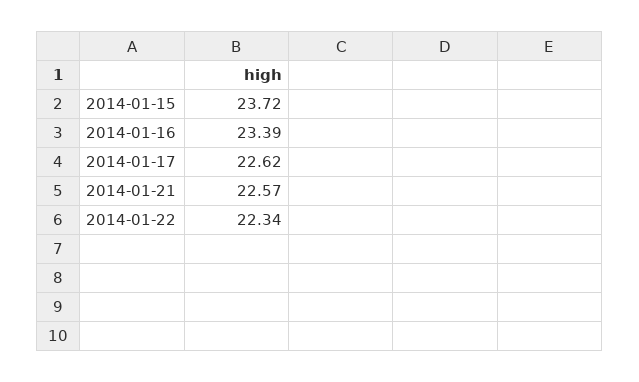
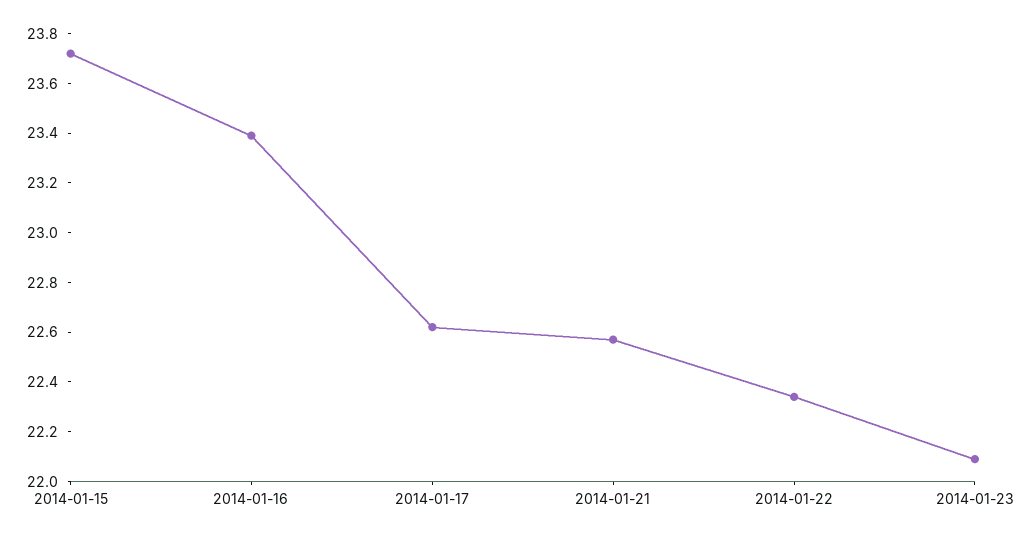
2014-01-23: none -> 22.1

